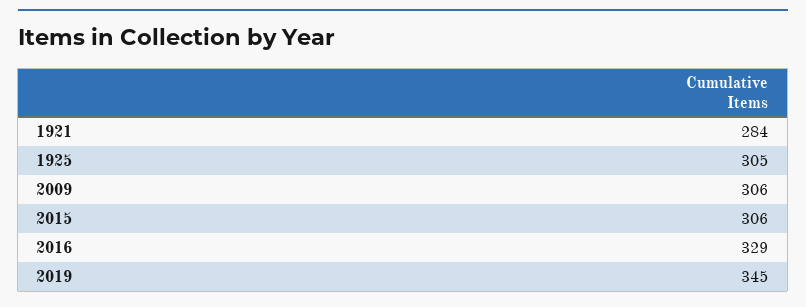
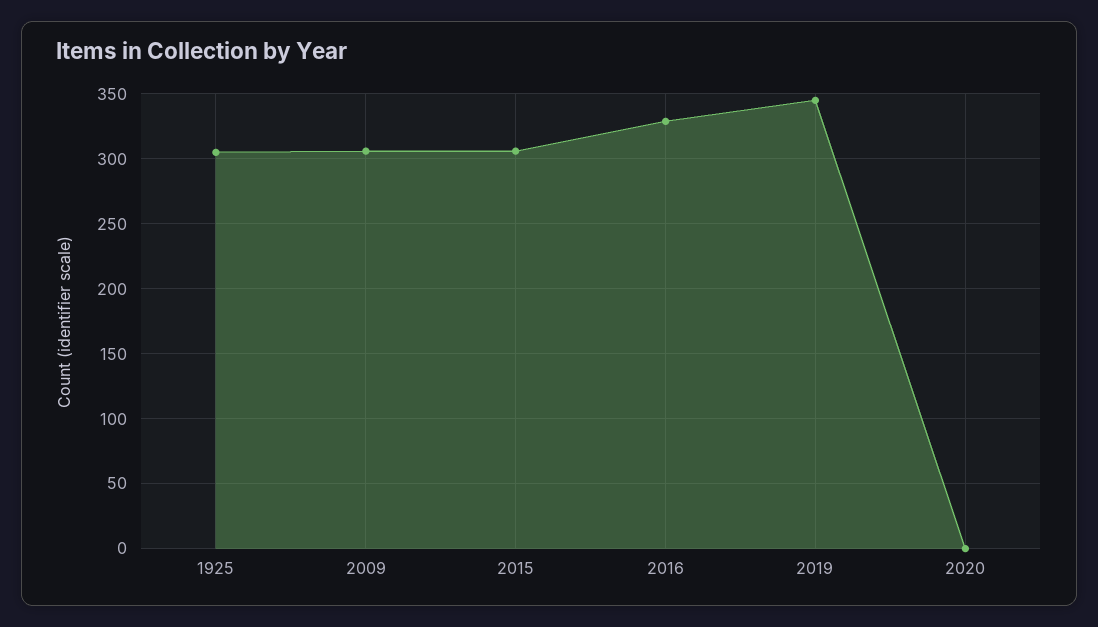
1921: 284 -> none
2020: none -> 0

